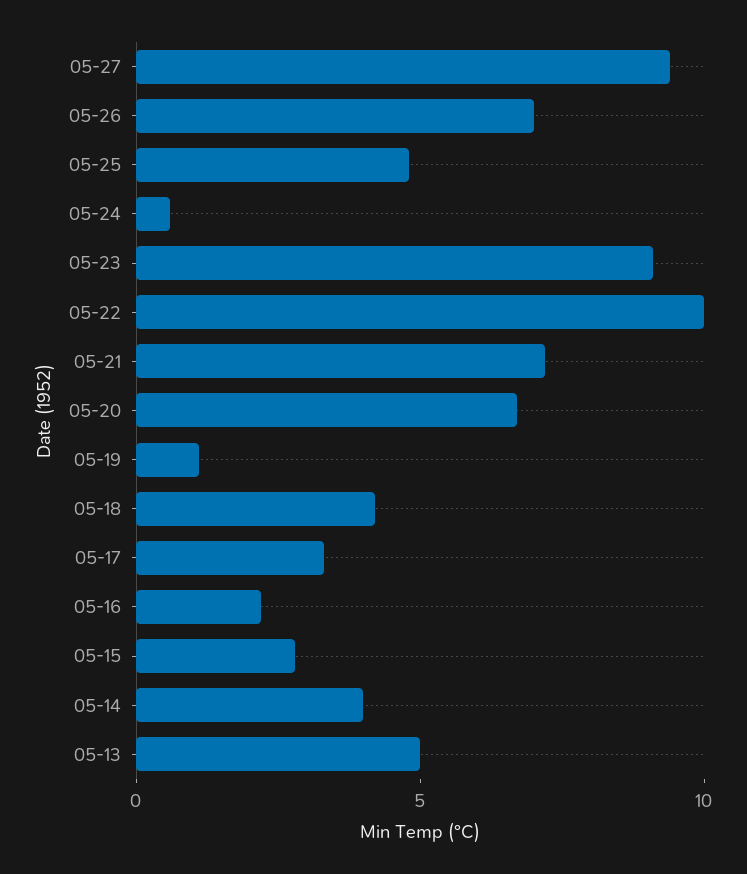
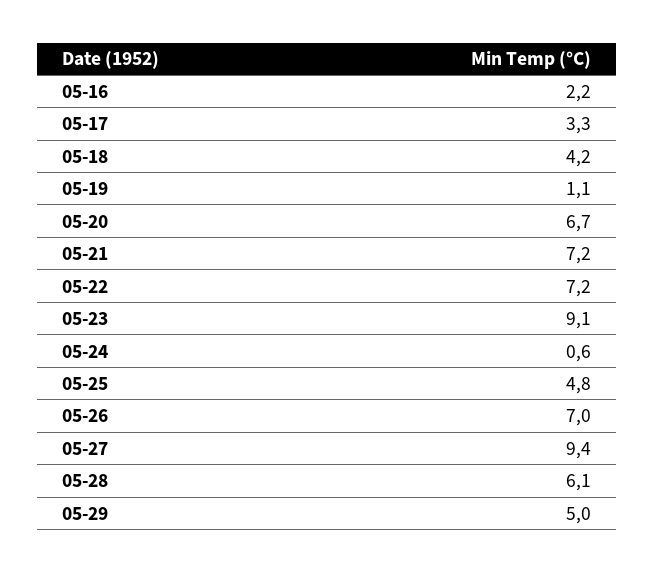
05-22: 10 -> 7.2
05-15: 3 -> none
05-14: 4 -> none
05-13: 5 -> none
05-28: none -> 6.1
05-29: none -> 5

